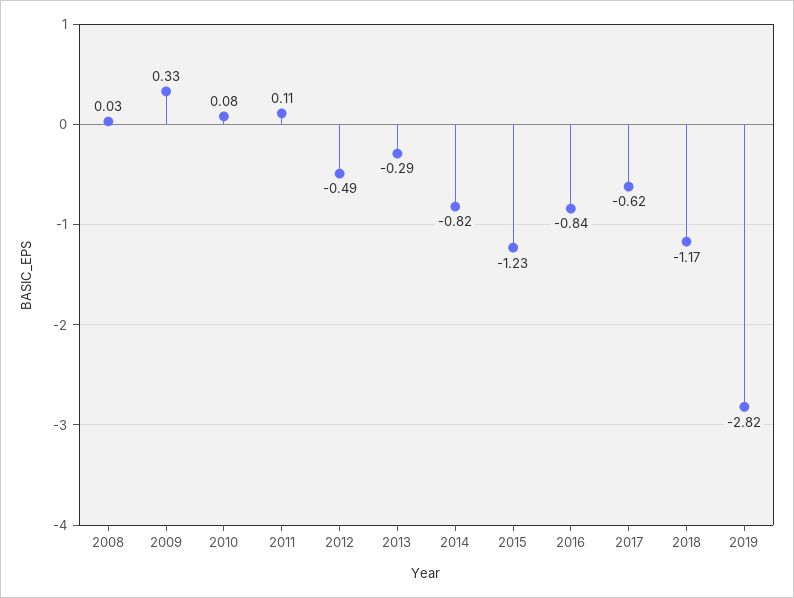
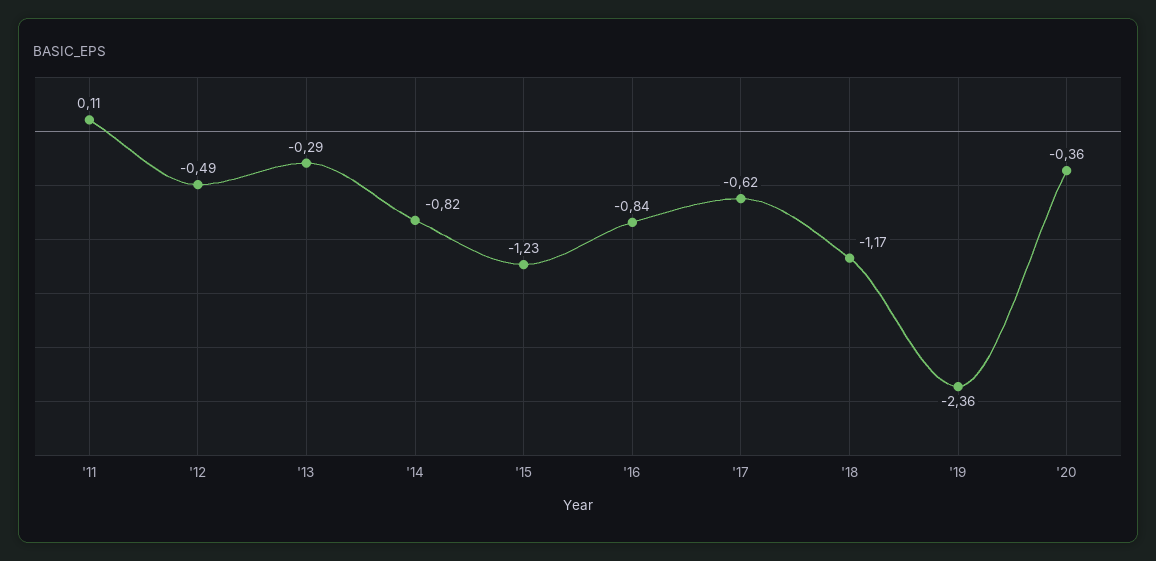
2008: 0.03 -> none
2009: 0.33 -> none
2010: 0.08 -> none
2019: -2.82 -> -2.36
'20: none -> -0.36

